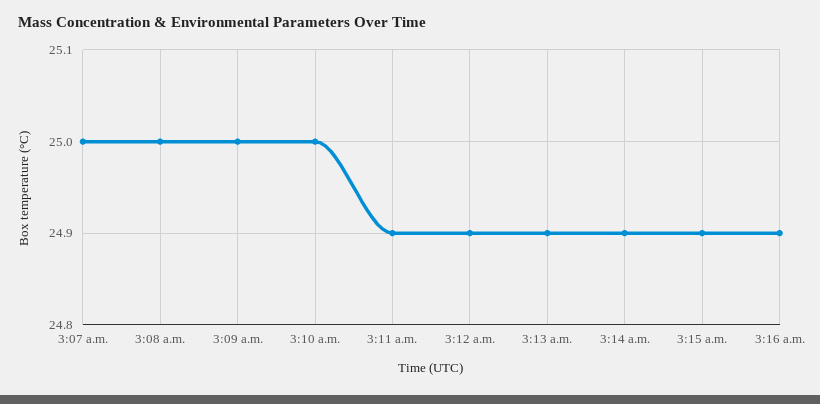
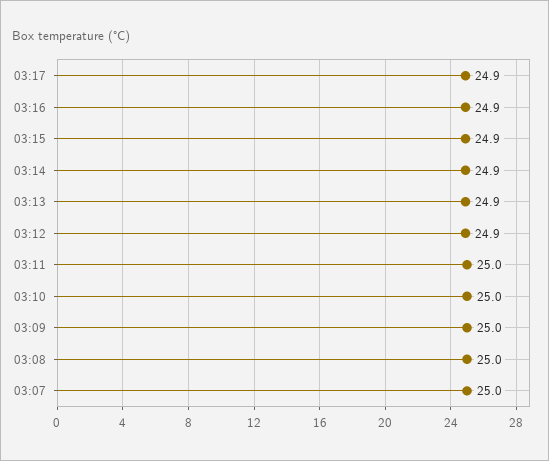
3:11 a.m.: 24.9 -> 25
03:17: none -> 24.9

